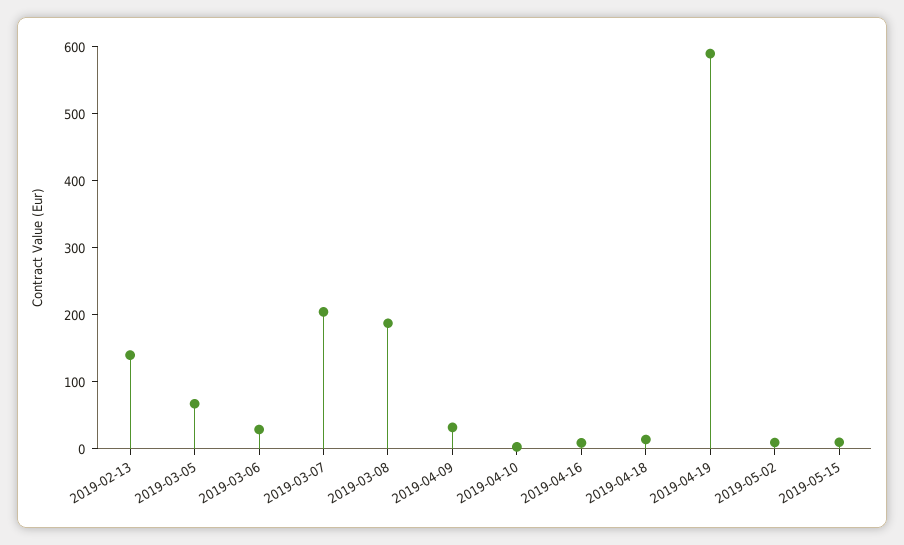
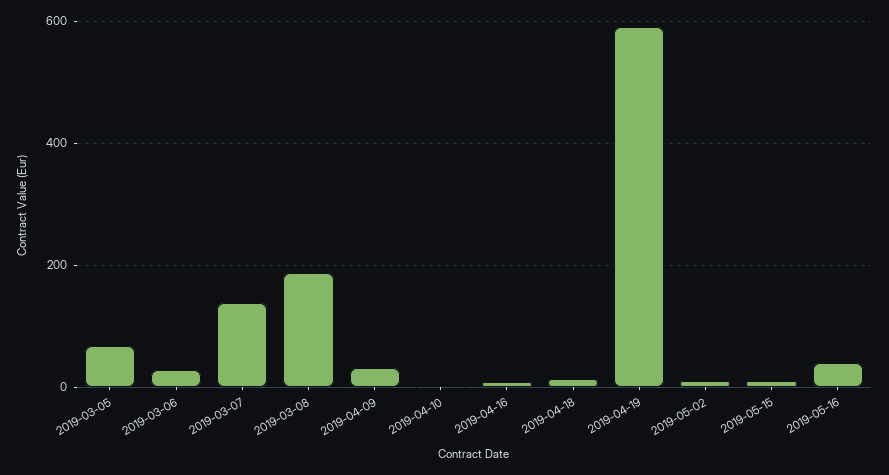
2019-02-13: 140 -> none
2019-03-07: 200 -> 140
2019-05-16: none -> 40

